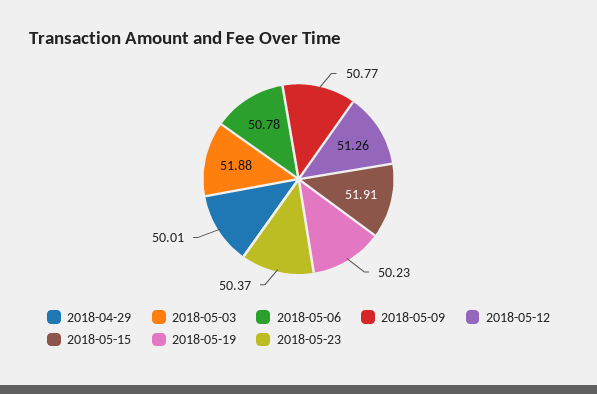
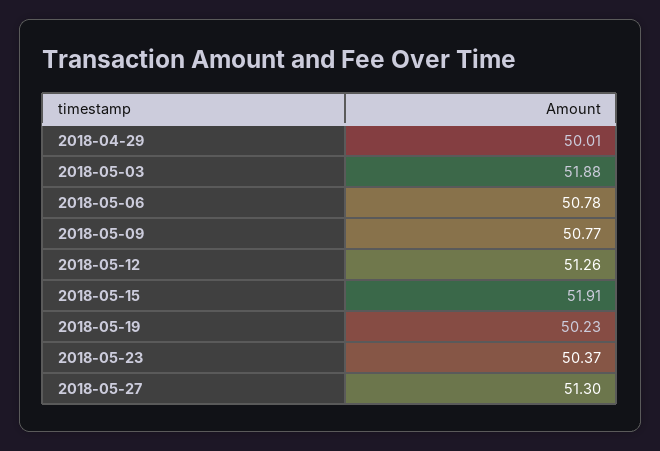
2018-05-27: none -> 51.3

